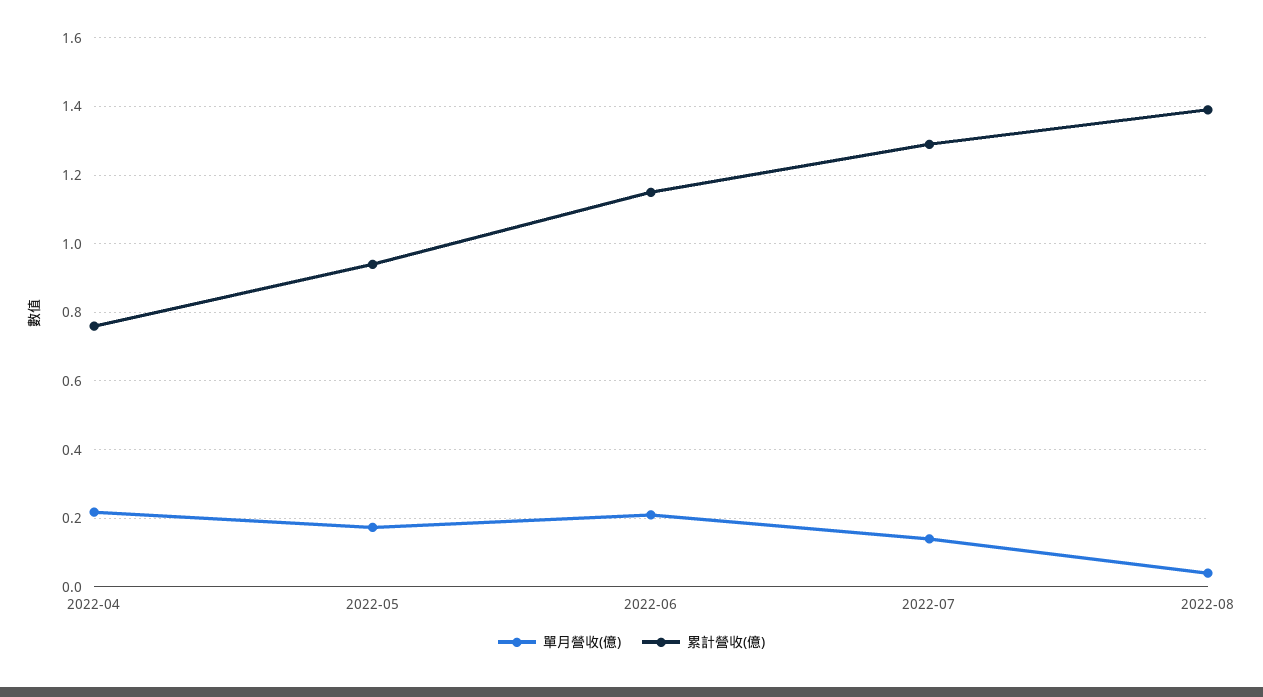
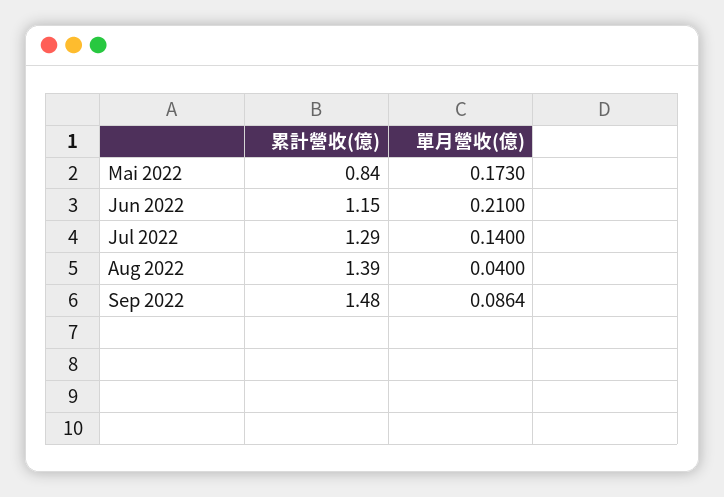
單月營收(億), 2022-04: 0.22 -> none
累計營收(億), 2022-04: 0.76 -> none
累計營收(億), 2022-05: 0.94 -> 0.84
累計營收(億), Sep 2022: none -> 1.48
單月營收(億), Sep 2022: none -> 0.0864

